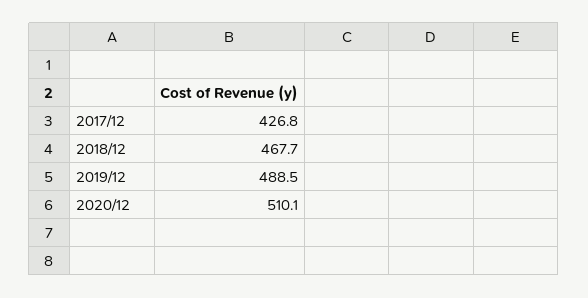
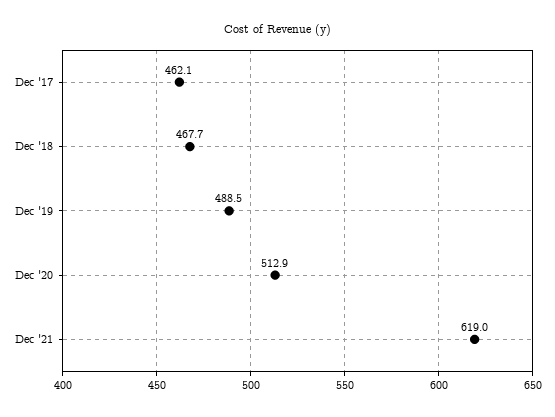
2017/12: 426.8 -> 462.1
2020/12: 510.1 -> 512.9
Dec '21: none -> 619

